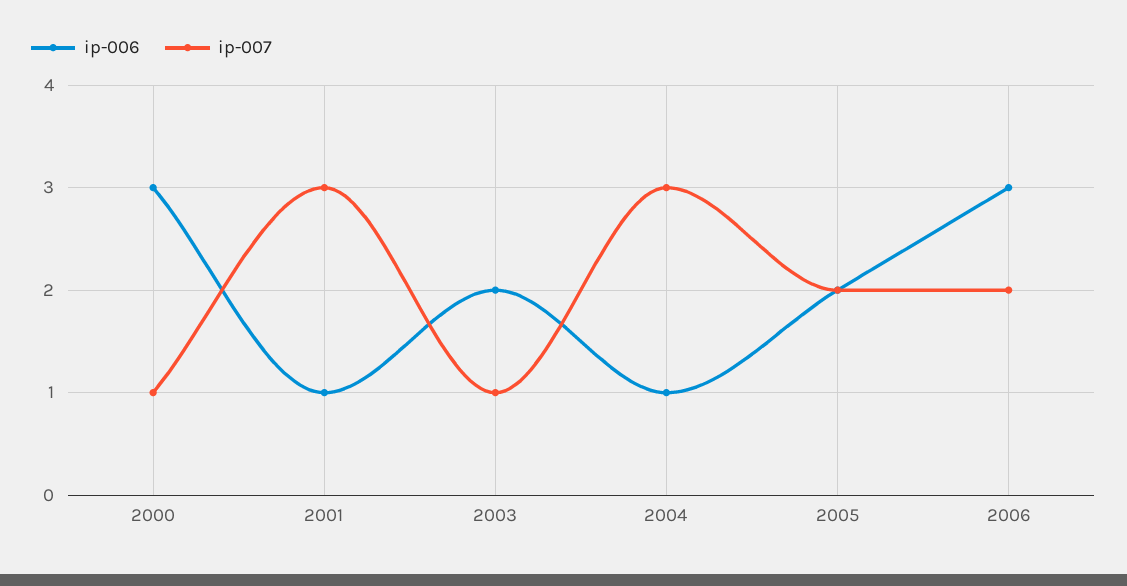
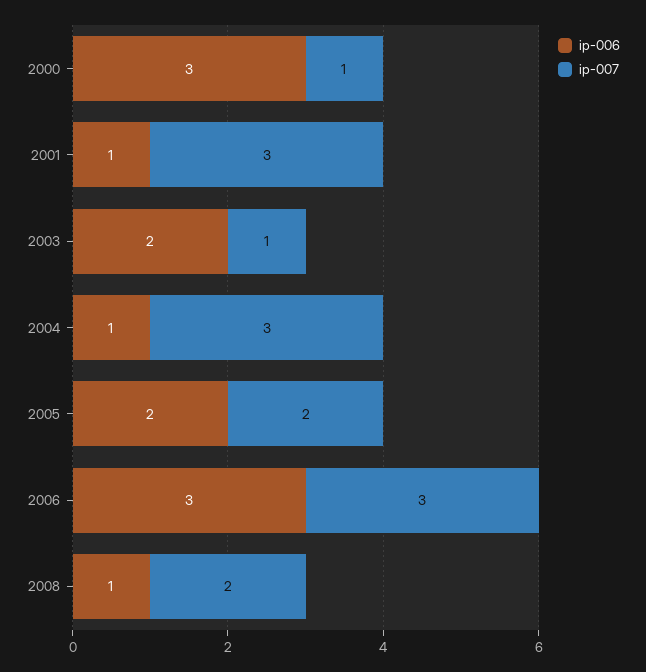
ip-007, 2006: 2 -> 3
ip-006, 2008: none -> 1
ip-007, 2008: none -> 2

